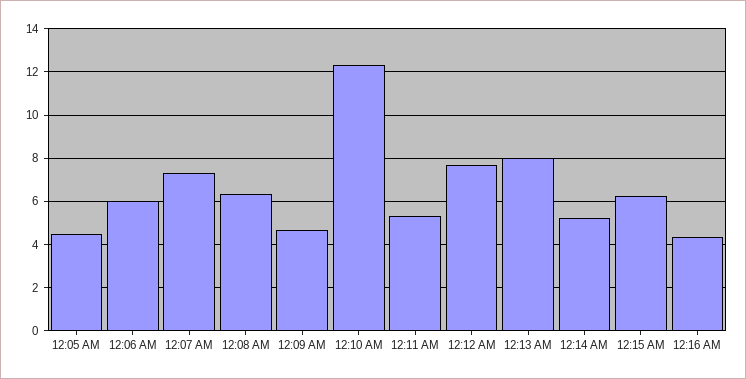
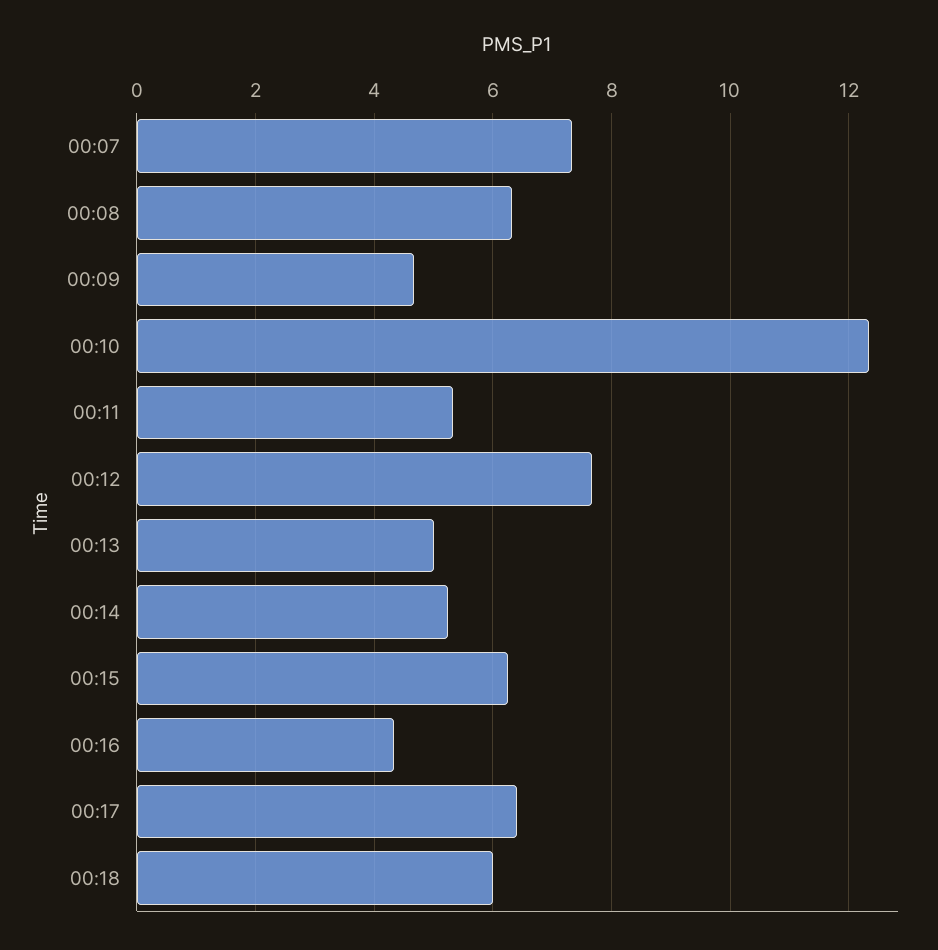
12:05 AM: 4.5 -> none
12:06 AM: 6 -> none
12:13 AM: 8 -> 5
00:17: none -> 6.4
00:18: none -> 6

